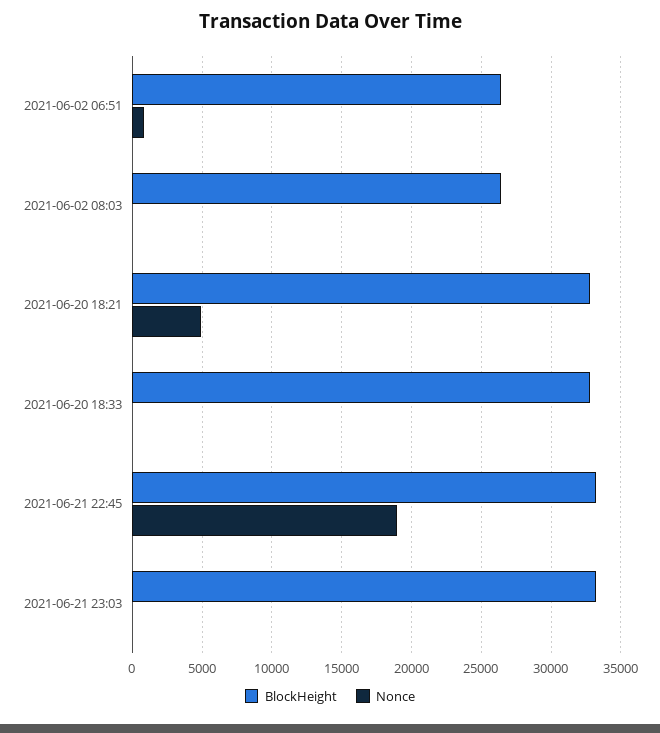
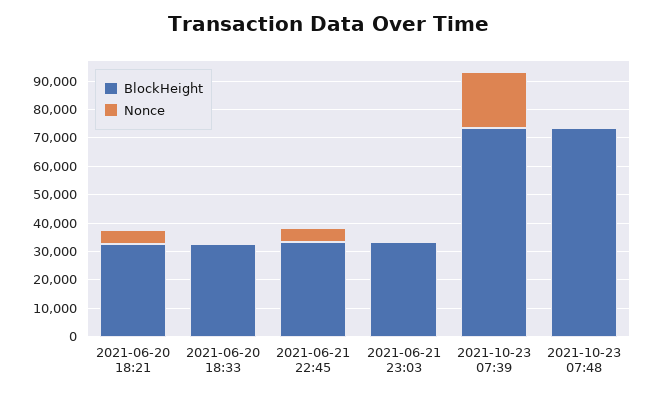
BlockHeight, 2021-06-02 06:51: 26500 -> none
Nonce, 2021-06-02 06:51: 1000 -> none
BlockHeight, 2021-06-02 08:03: 26500 -> none
Nonce, 2021-06-02 08:03: 0 -> none
Nonce, 2021-06-21 22:45: 19000 -> 5000
BlockHeight, 2021-10-23 07:39: none -> 75000
Nonce, 2021-10-23 07:39: none -> 20000
BlockHeight, 2021-10-23 07:48: none -> 75000
Nonce, 2021-10-23 07:48: none -> 0

